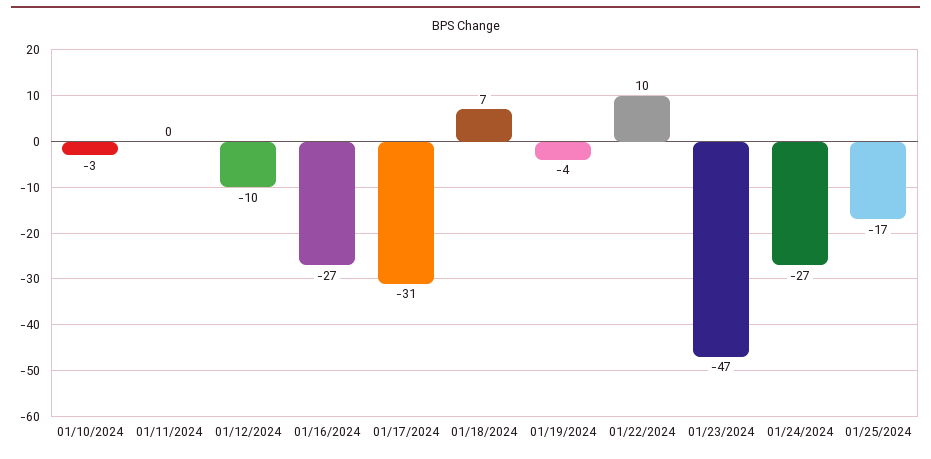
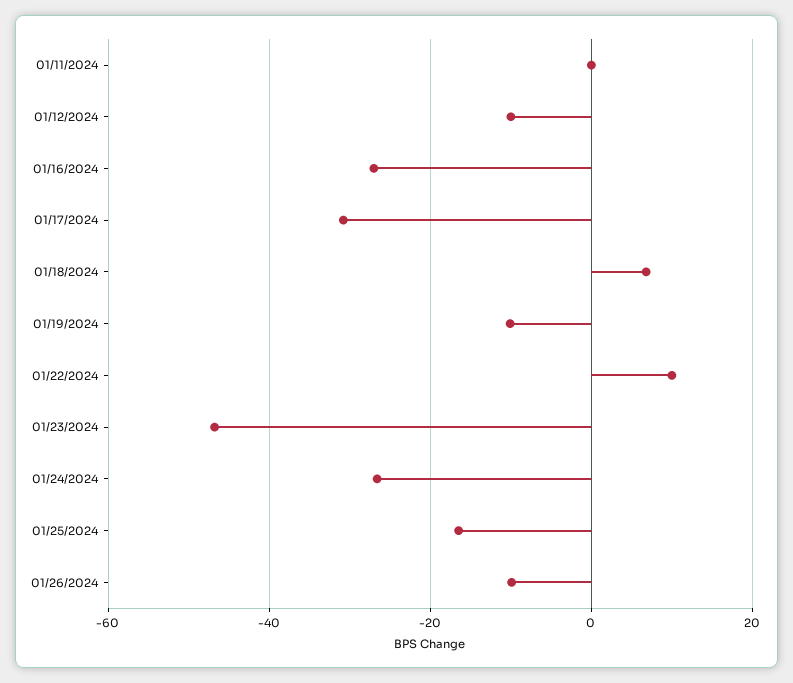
01/10/2024: -3 -> none
01/19/2024: -4 -> -10
01/26/2024: none -> -10

